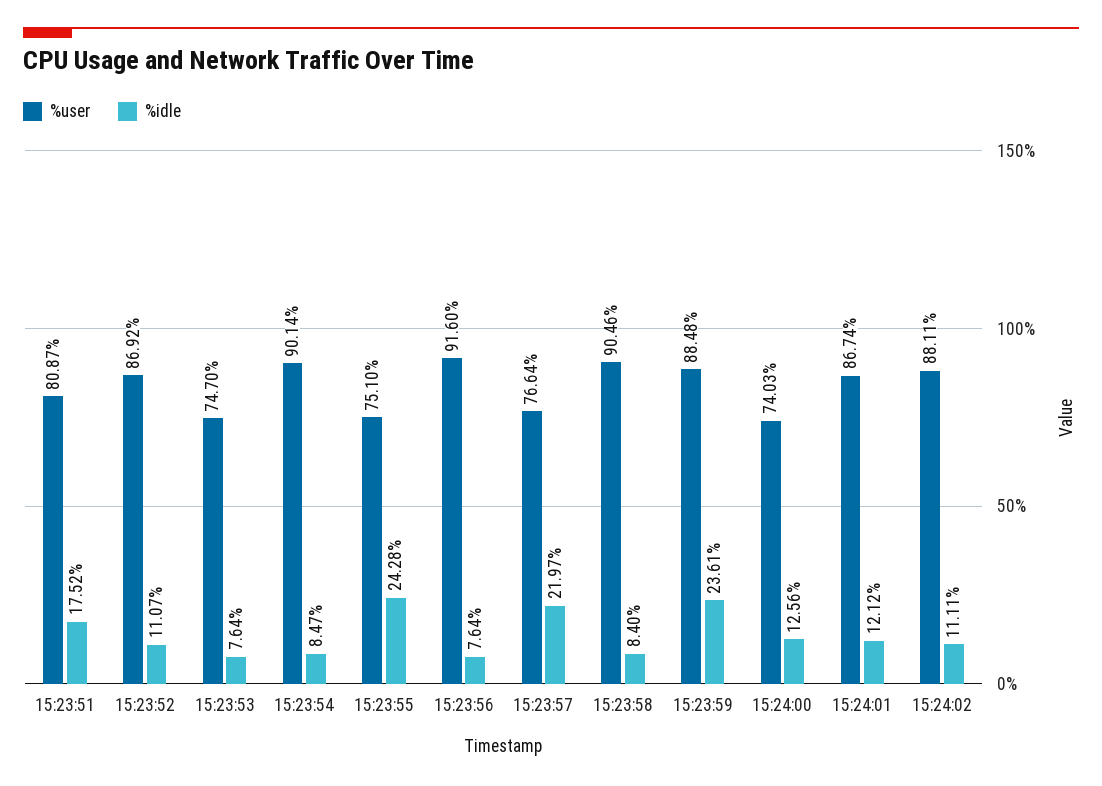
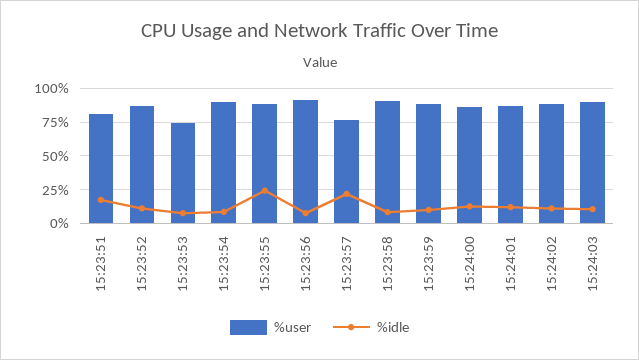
%user, 15:23:55: 75.1 -> 90
%idle, 15:23:59: 23.61 -> 10
%user, 15:24:00: 74.03 -> 85
%user, 15:24:03: none -> 90
%idle, 15:24:03: none -> 10

